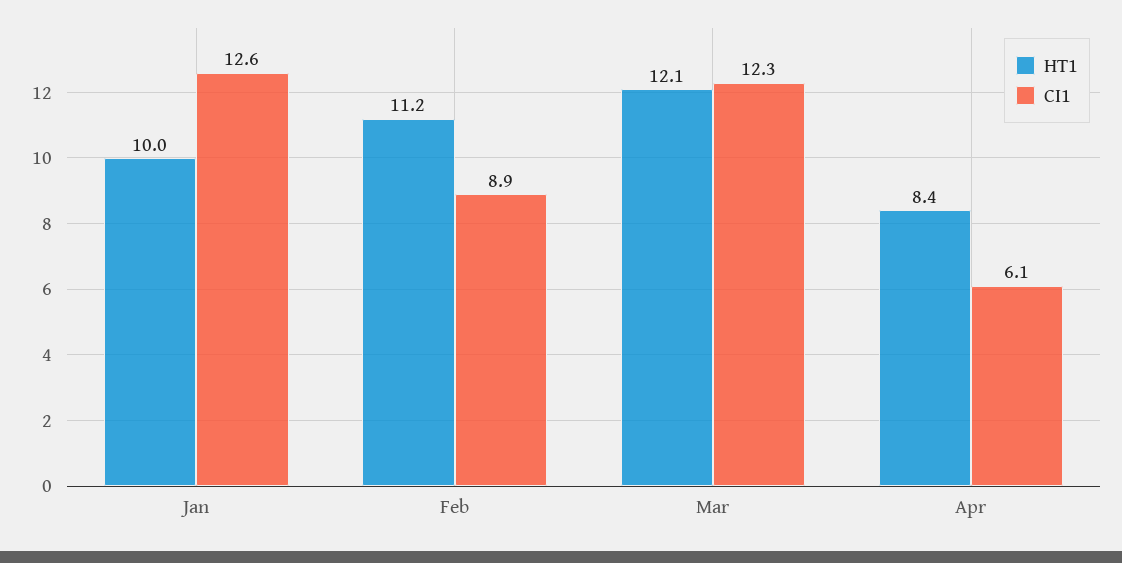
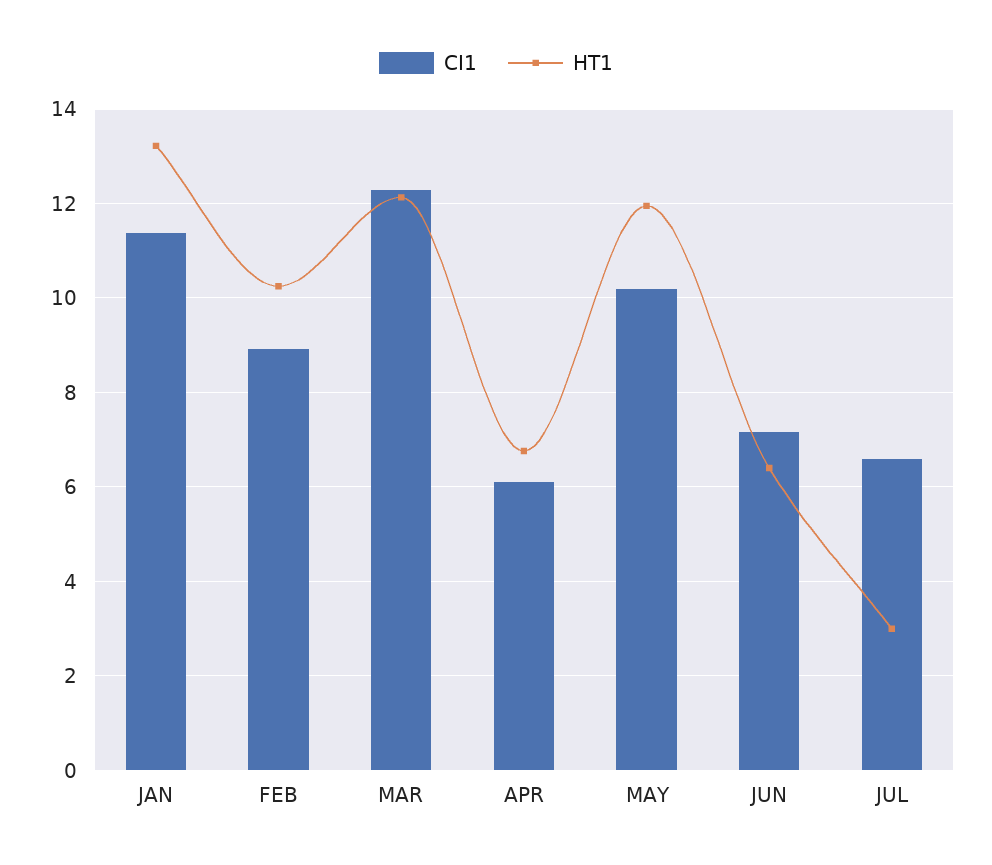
HT1, Jan: 10 -> 13.2
CI1, Jan: 12.6 -> 11.4
HT1, Feb: 11.2 -> 10.2
HT1, Apr: 8.4 -> 6.8
CI1, MAY: none -> 10.2
HT1, MAY: none -> 12
CI1, JUN: none -> 7.2
HT1, JUN: none -> 6.4
CI1, JUL: none -> 6.6
HT1, JUL: none -> 3

